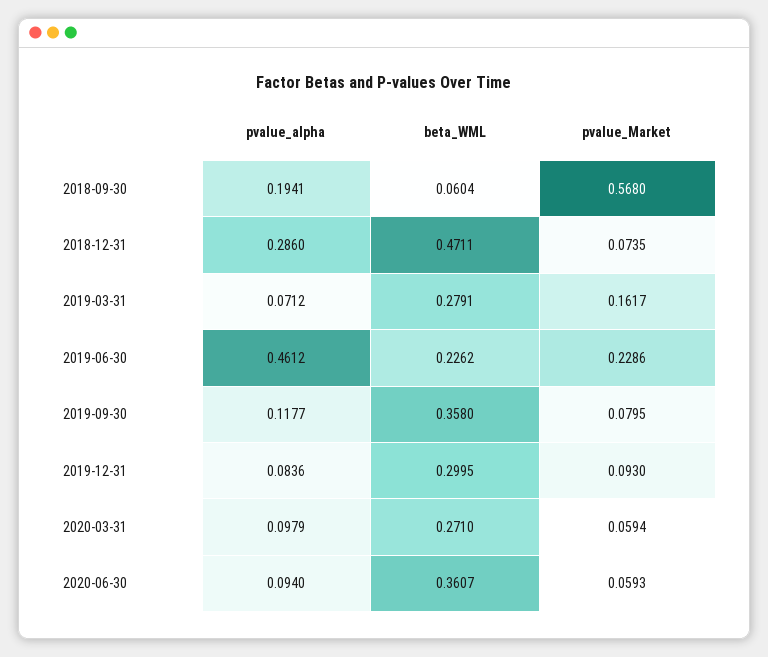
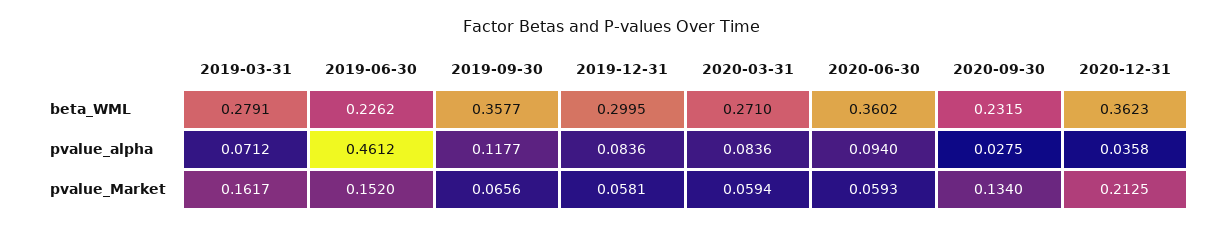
pvalue_alpha, 2018-09-30: 0.1941 -> none
beta_WML, 2018-09-30: 0.0604 -> none
pvalue_Market, 2018-09-30: 0.568 -> none
pvalue_alpha, 2018-12-31: 0.286 -> none
beta_WML, 2018-12-31: 0.4711 -> none
pvalue_Market, 2018-12-31: 0.0735 -> none
pvalue_Market, 2019-06-30: 0.2286 -> 0.152
beta_WML, 2019-09-30: 0.358 -> 0.3577
pvalue_Market, 2019-09-30: 0.0795 -> 0.0656
pvalue_Market, 2019-12-31: 0.093 -> 0.0581
pvalue_alpha, 2020-03-31: 0.0979 -> 0.0836
beta_WML, 2020-06-30: 0.3607 -> 0.3602
beta_WML, 2020-09-30: none -> 0.2315
beta_WML, 2020-12-31: none -> 0.3623
pvalue_alpha, 2020-09-30: none -> 0.0275
pvalue_alpha, 2020-12-31: none -> 0.0358
pvalue_Market, 2020-09-30: none -> 0.134
pvalue_Market, 2020-12-31: none -> 0.2125

